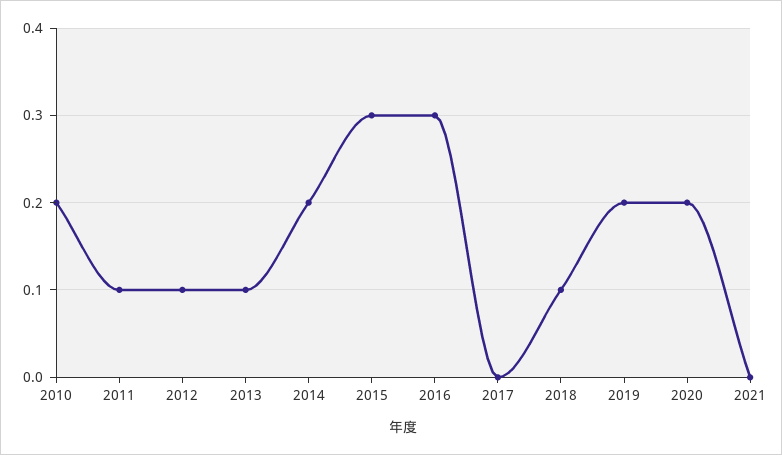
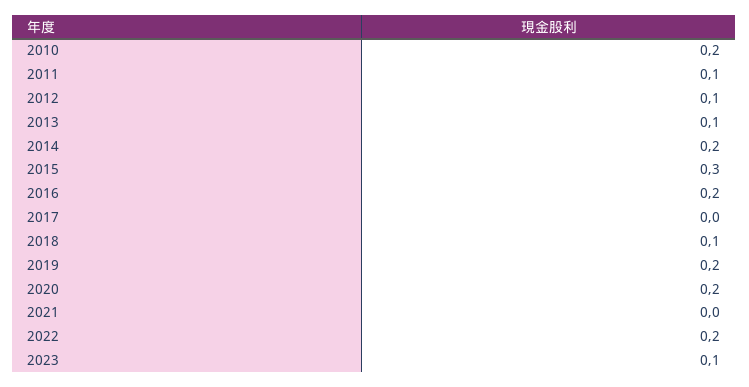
2016: 0.3 -> 0.2
2022: none -> 0.2
2023: none -> 0.1

